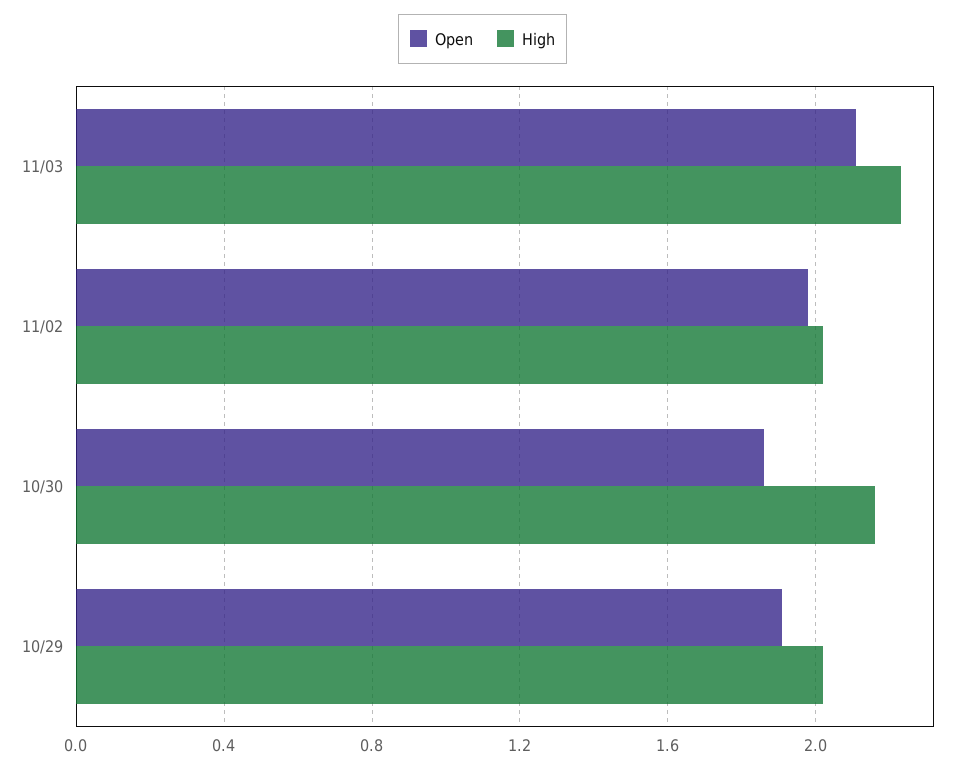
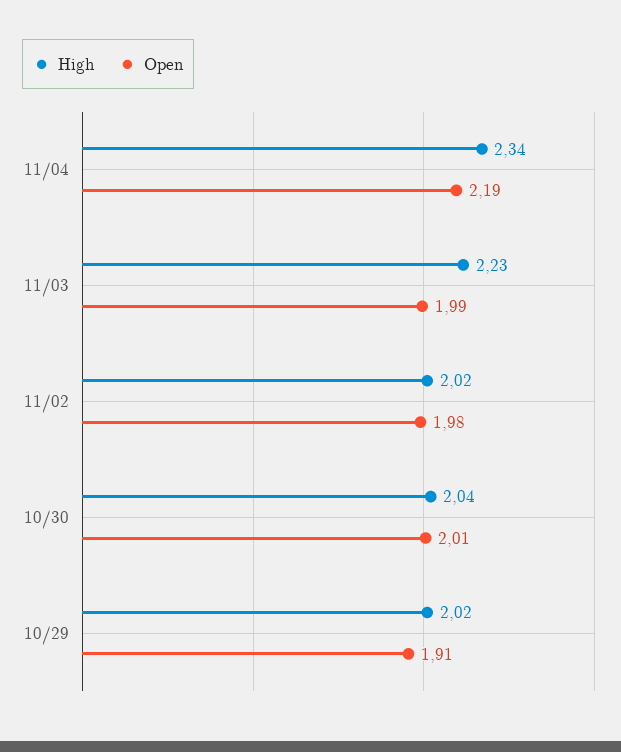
Open, 11/03: 2.1 -> 1.99
Open, 10/30: 1.85 -> 2.01
High, 10/30: 2.15 -> 2.04
High, 11/04: none -> 2.34
Open, 11/04: none -> 2.19

